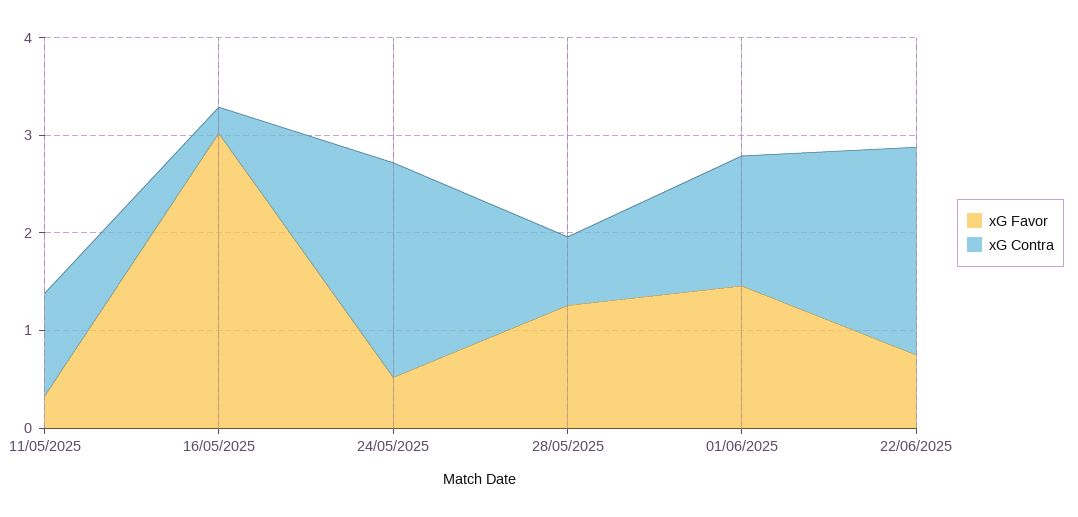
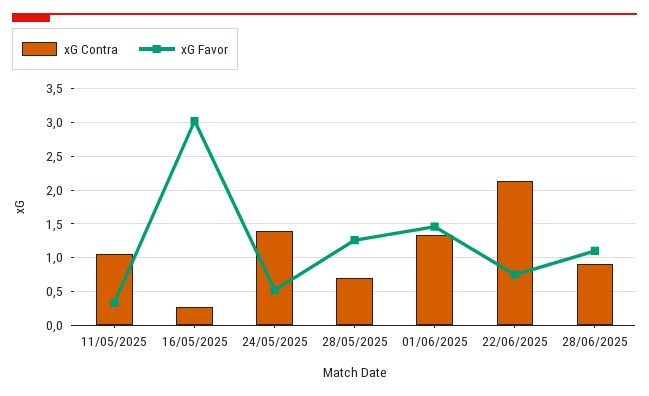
xG Contra, 24/05/2025: 2.2 -> 1.4
xG Contra, 28/06/2025: none -> 0.9
xG Favor, 28/06/2025: none -> 1.1

